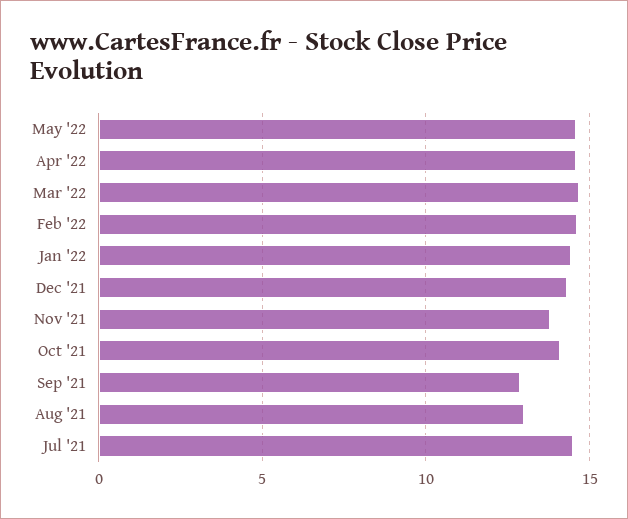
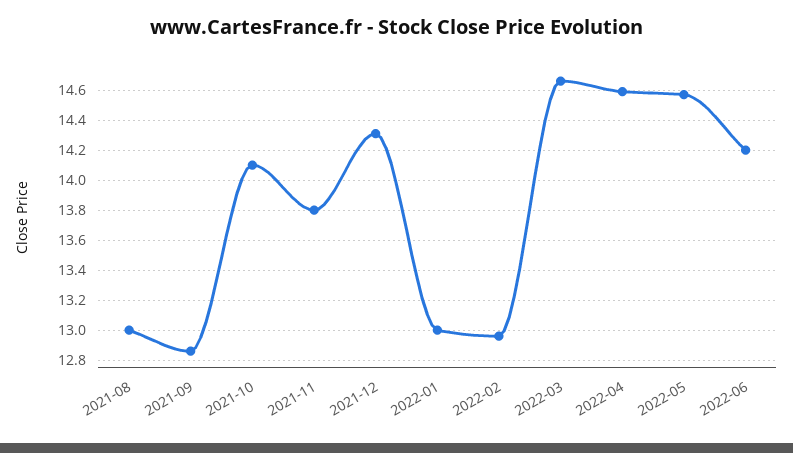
Feb '22: 14.5 -> 12.95
Jan '22: 14.5 -> 13
Jul '21: 14.5 -> none
2022-06: none -> 14.2

